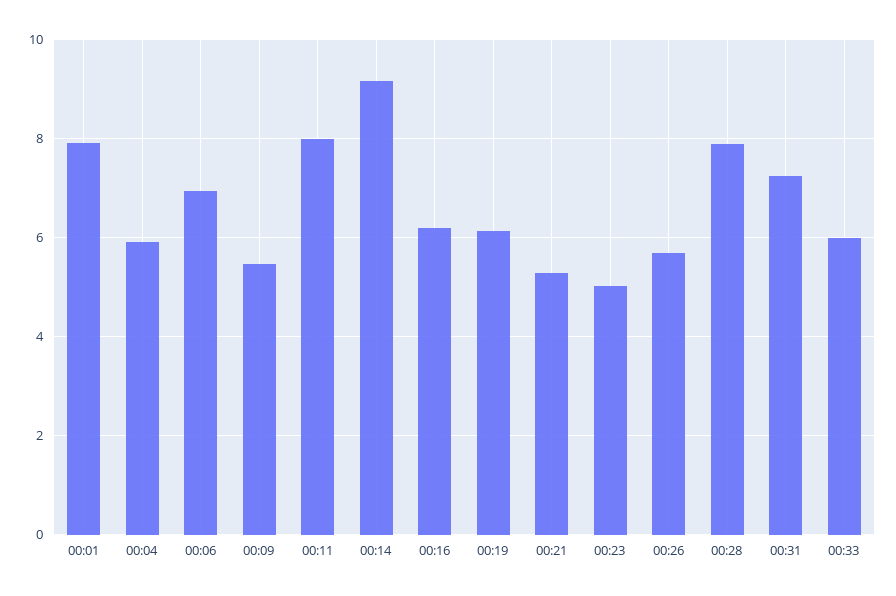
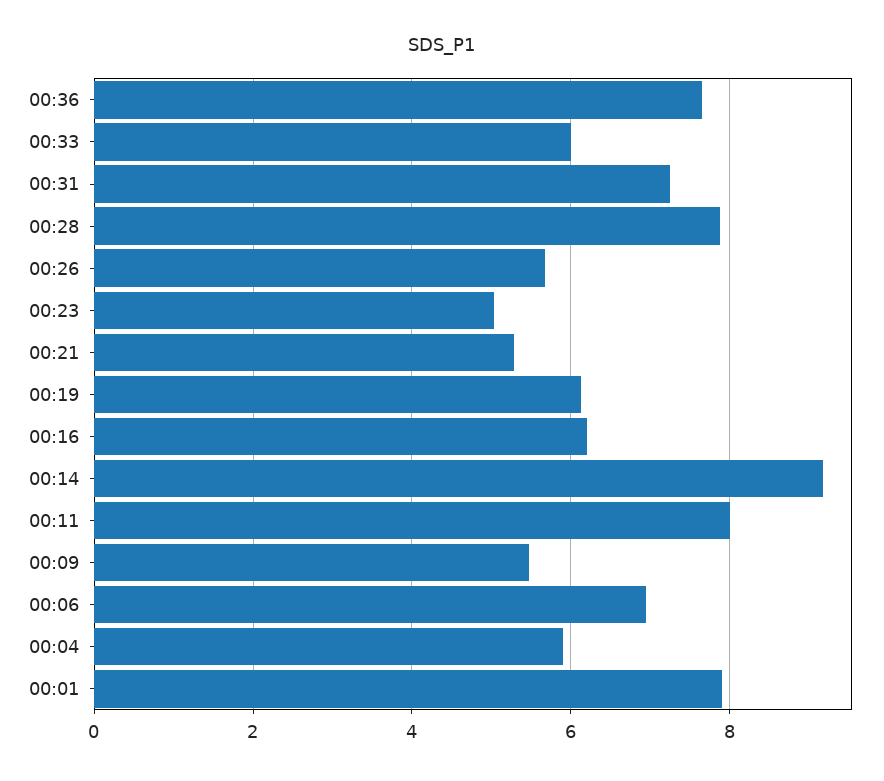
00:36: none -> 7.6

